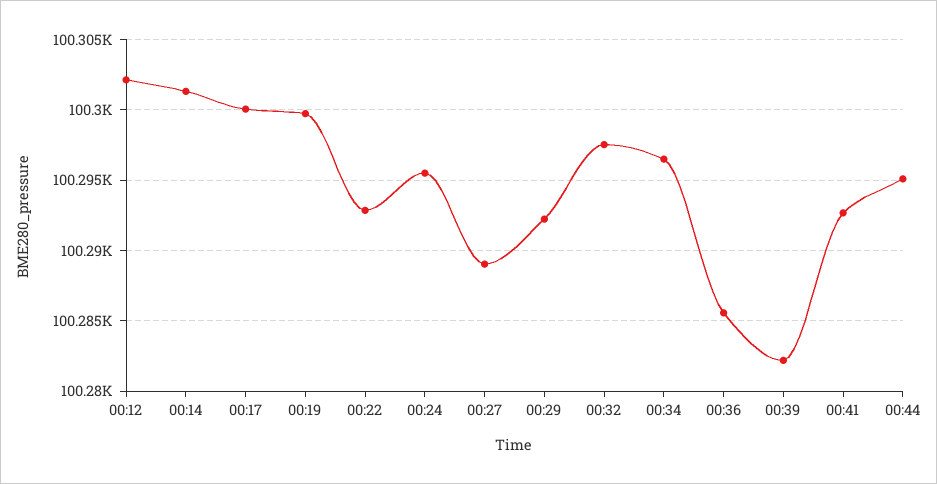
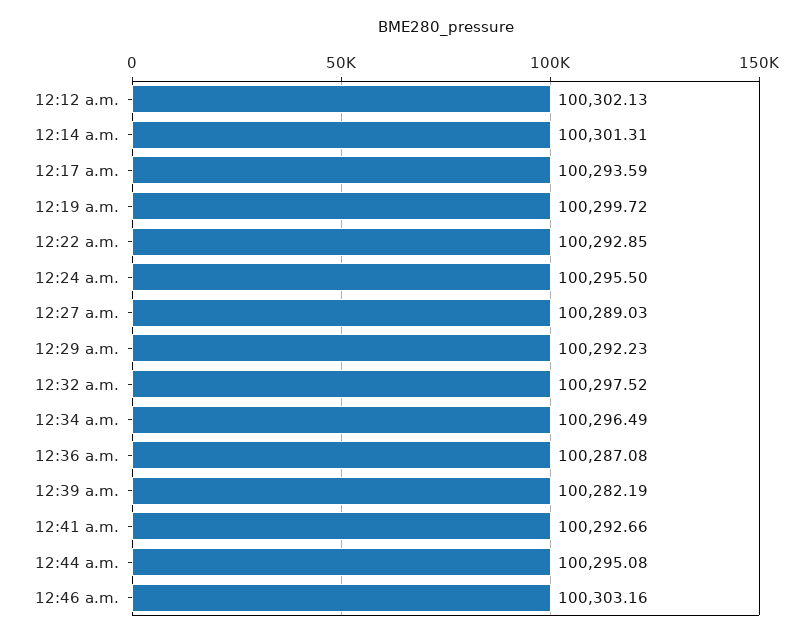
00:17: 100300 -> 100293.59
00:36: 100285.5 -> 100287.08
12:46 a.m.: none -> 100303.16

